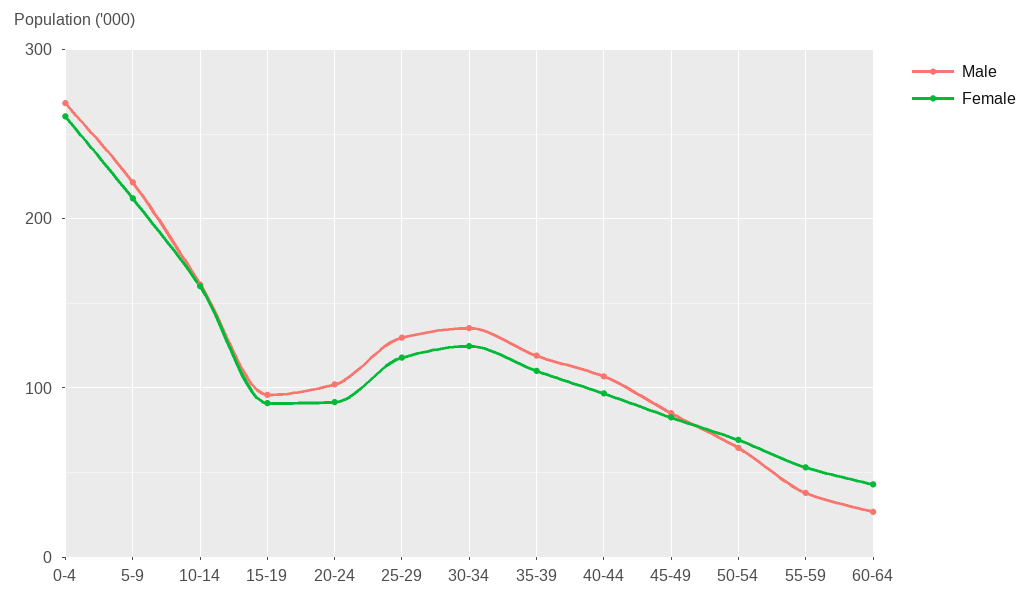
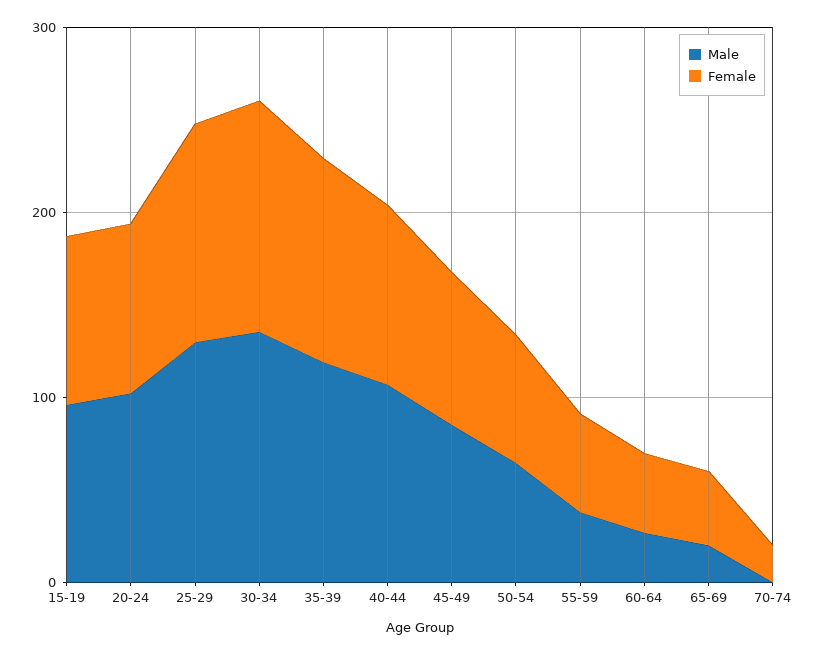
Male, 0-4: 270 -> none
Female, 0-4: 260 -> none
Male, 5-9: 220 -> none
Female, 5-9: 210 -> none
Male, 10-14: 160 -> none
Female, 10-14: 160 -> none
Male, 65-69: none -> 20
Female, 65-69: none -> 40
Male, 70-74: none -> 0
Female, 70-74: none -> 20

